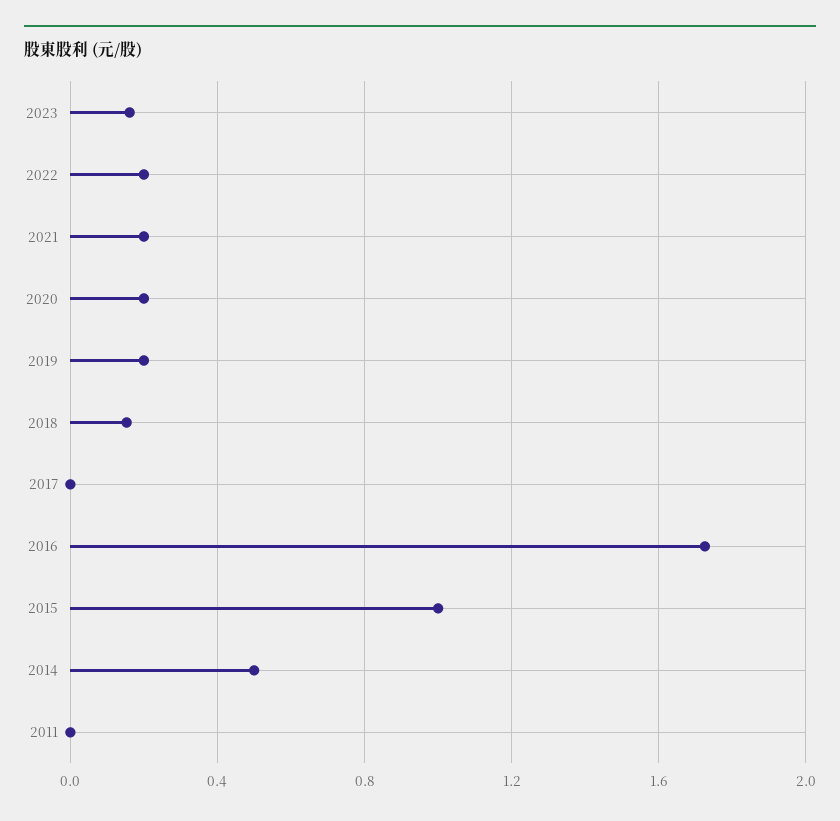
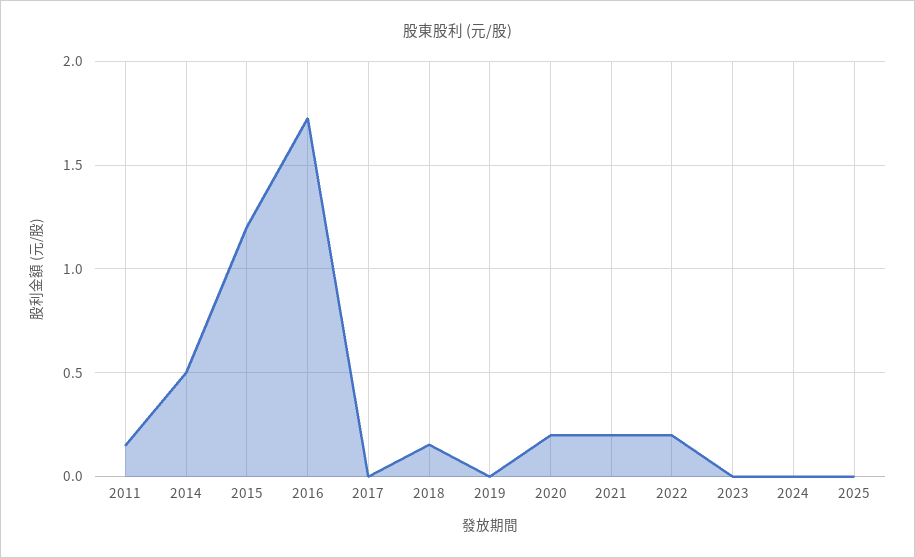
2023: 0.15 -> 0
2019: 0.2 -> 0
2015: 1 -> 1.2
2011: 0 -> 0.15
2024: none -> 0
2025: none -> 0

